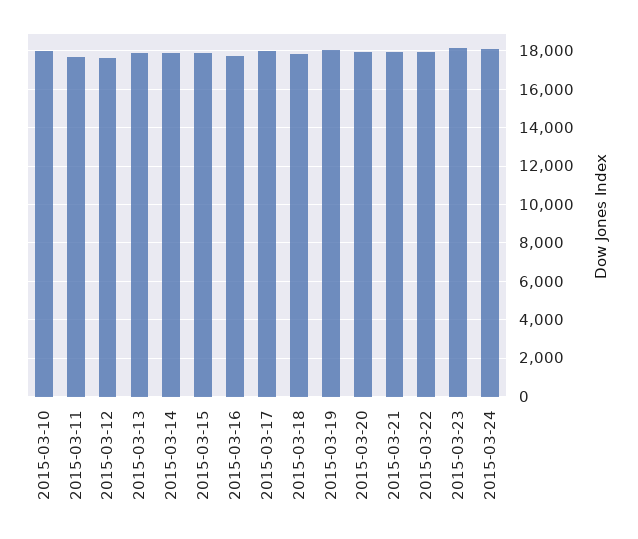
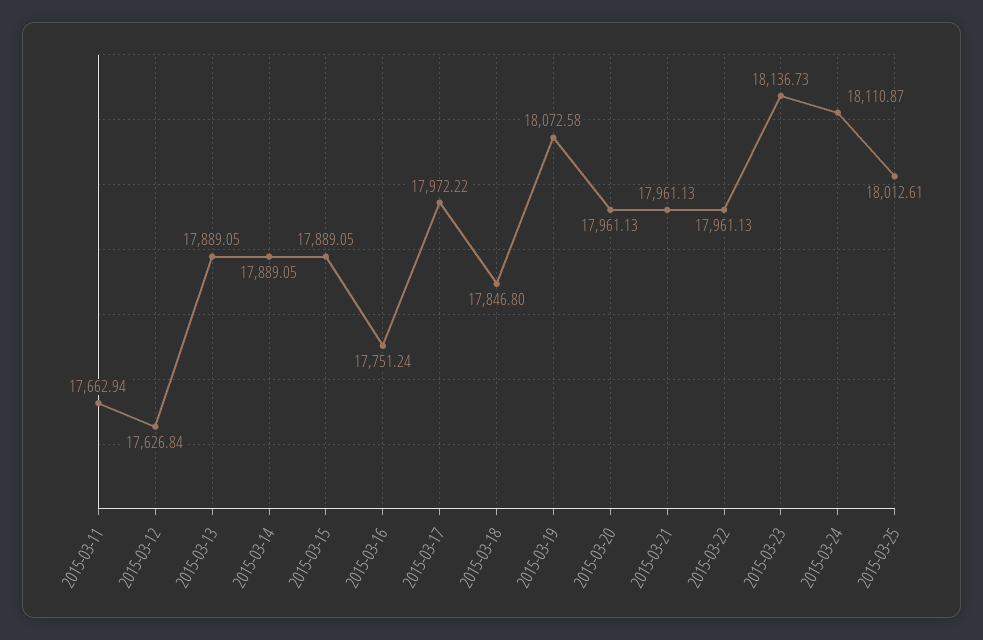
2015-03-10: 18000 -> none
2015-03-25: none -> 18012.61

